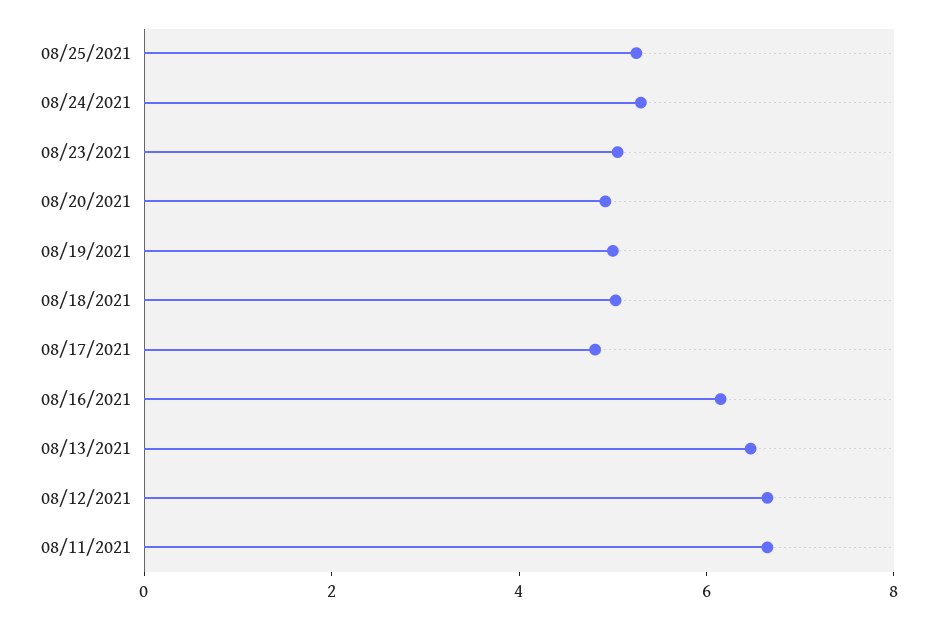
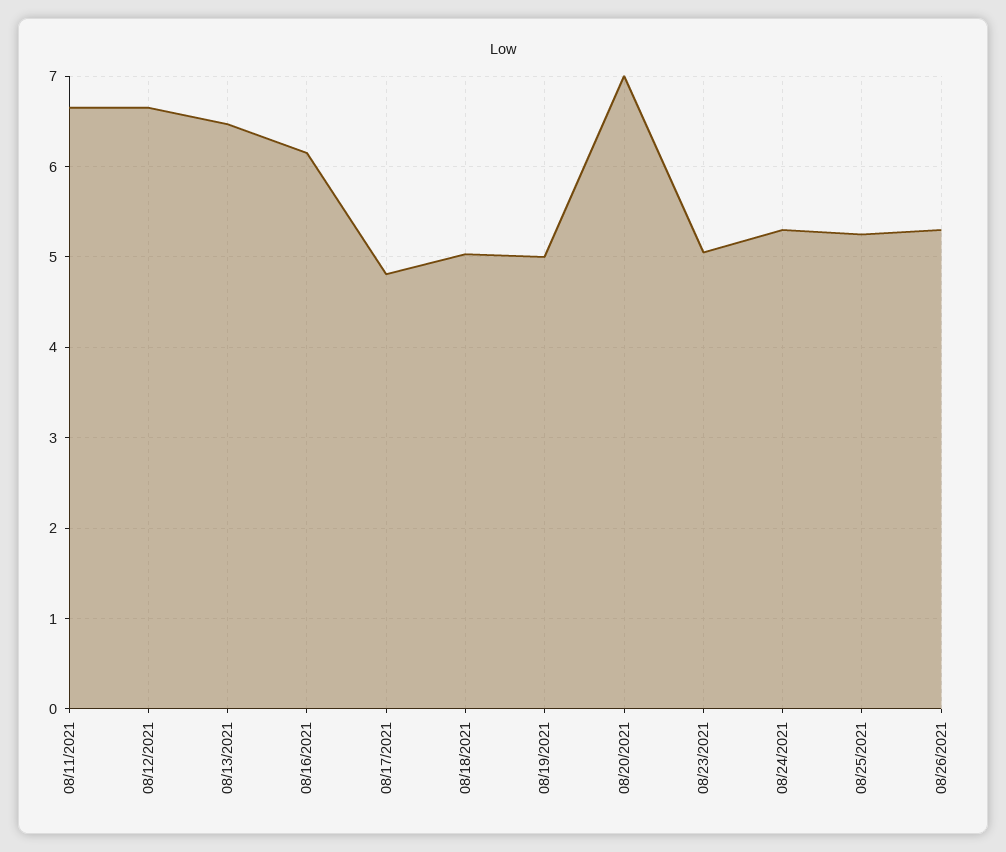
08/20/2021: 5 -> 7
08/26/2021: none -> 5.3

